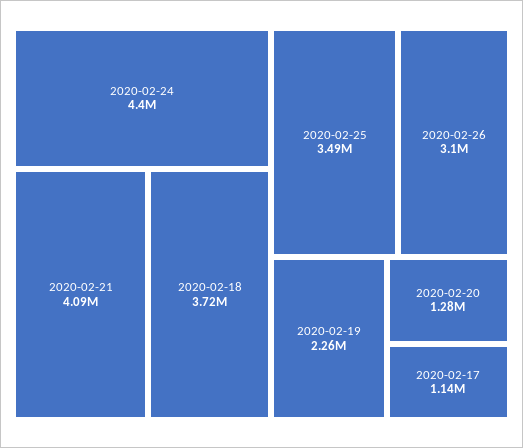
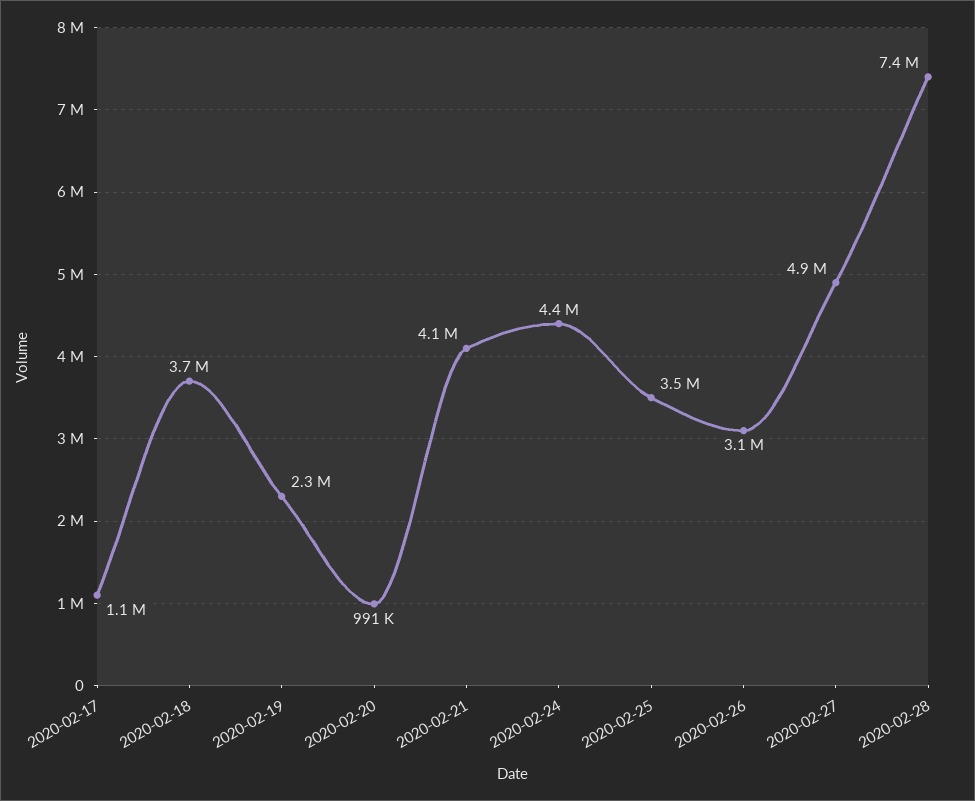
2020-02-20: 1280000 -> 991000
2020-02-27: none -> 4900000
2020-02-28: none -> 7400000

